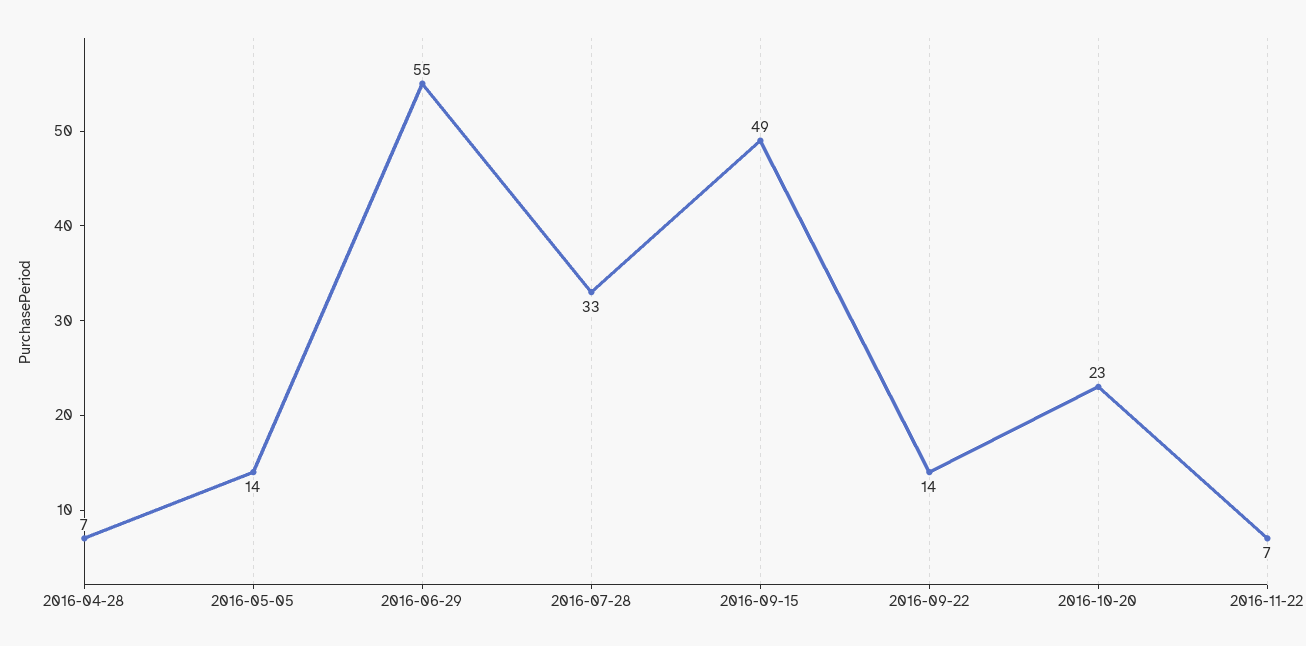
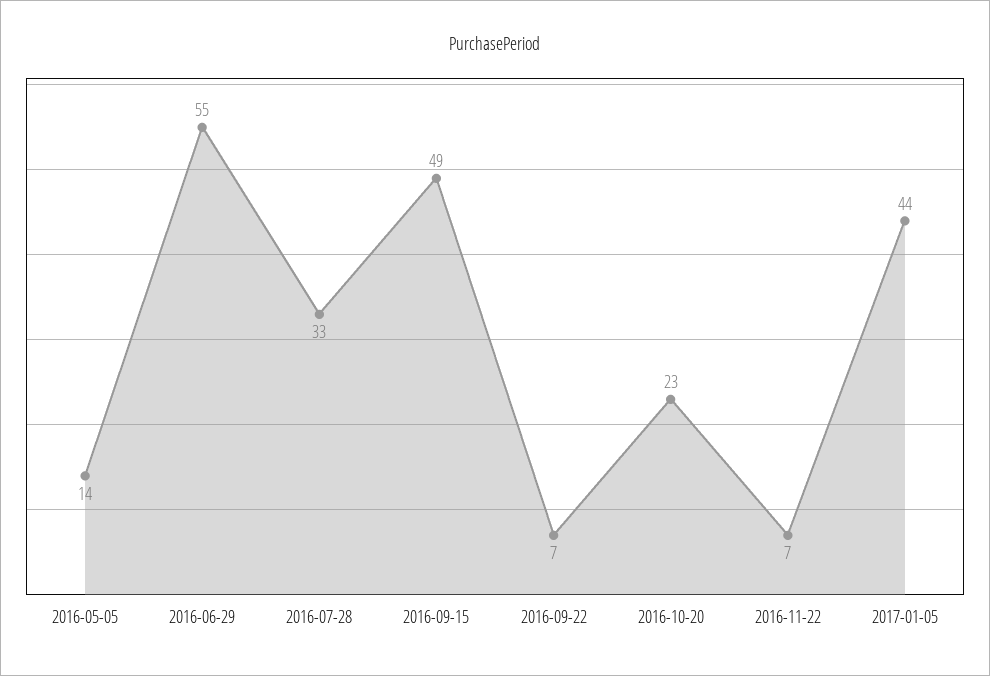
2016-04-28: 7 -> none
2016-09-22: 14 -> 7
2017-01-05: none -> 44

